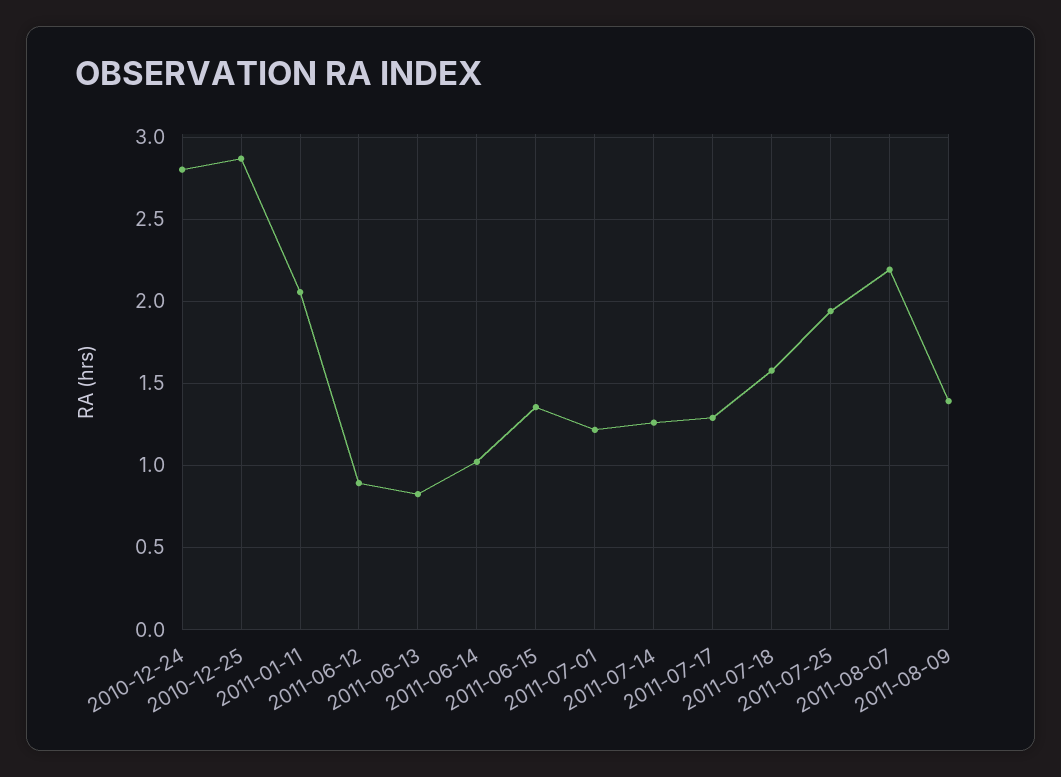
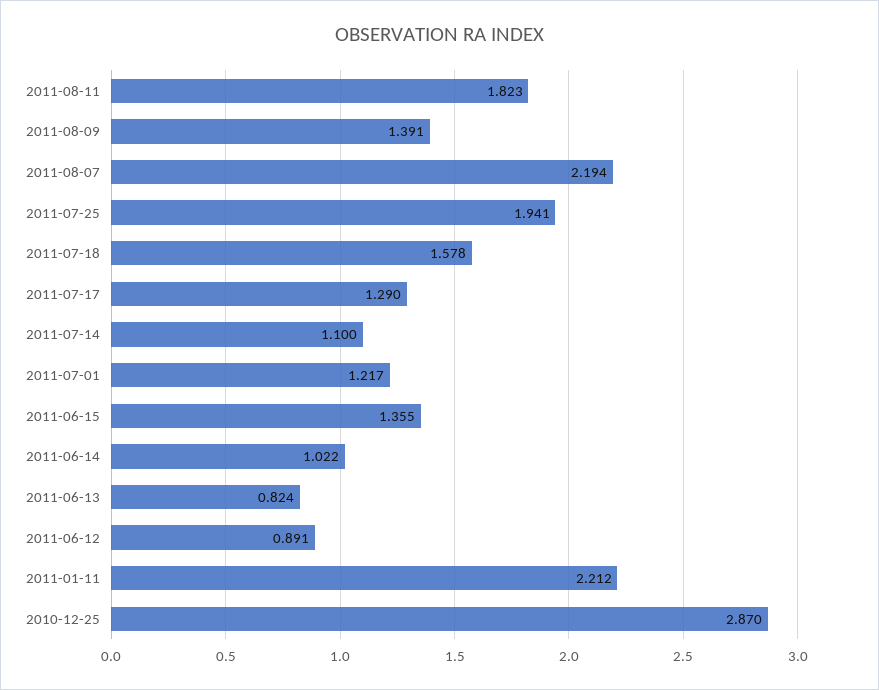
2010-12-24: 2.8 -> none
2011-01-11: 2.05 -> 2.212
2011-07-14: 1.25 -> 1.1
2011-08-11: none -> 1.823

